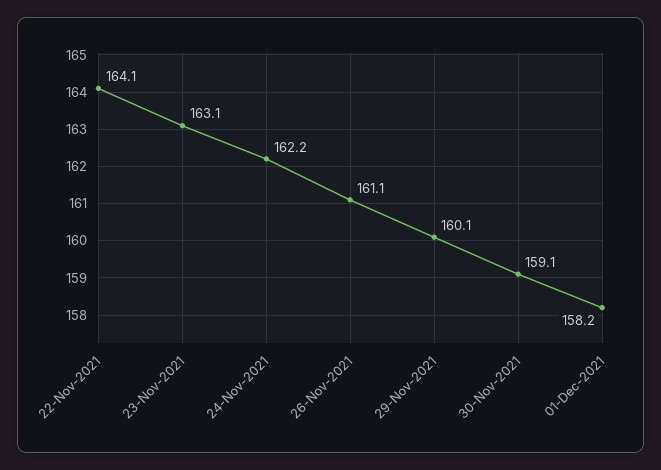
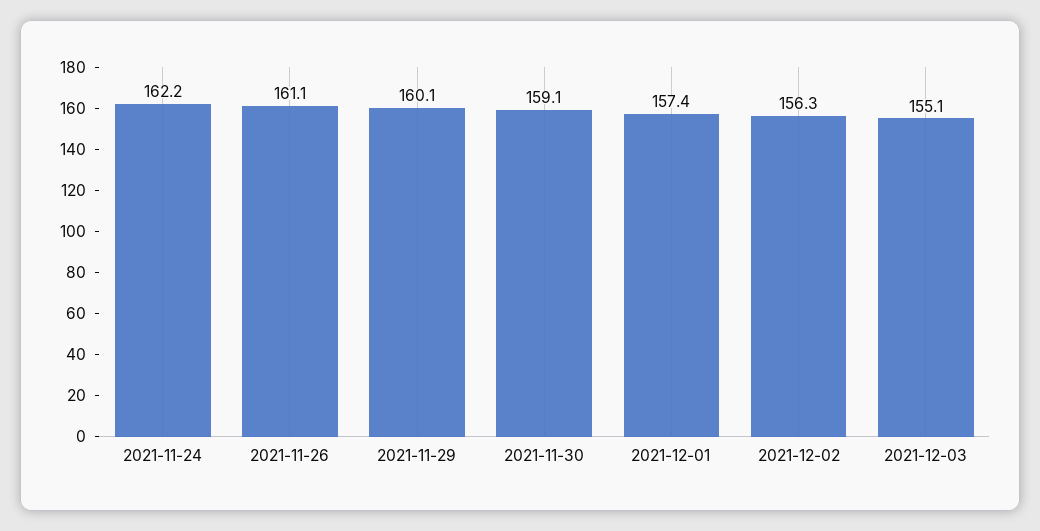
22-Nov-2021: 164.1 -> none
23-Nov-2021: 163.1 -> none
01-Dec-2021: 158.2 -> 157.4
2021-12-02: none -> 156.3
2021-12-03: none -> 155.1

